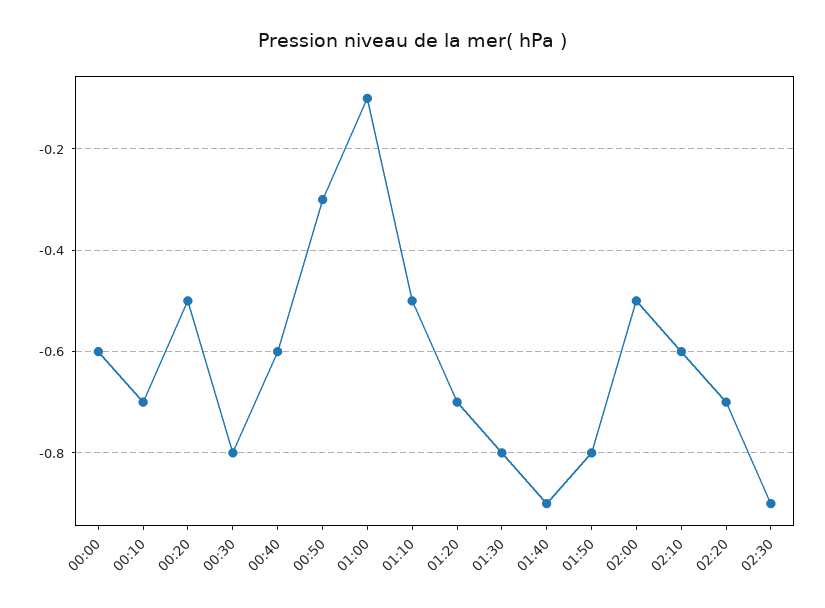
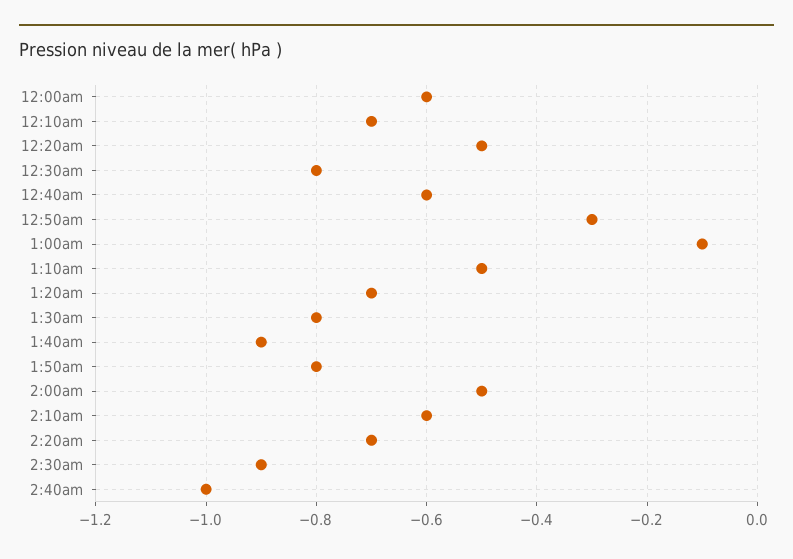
2:40am: none -> -1

